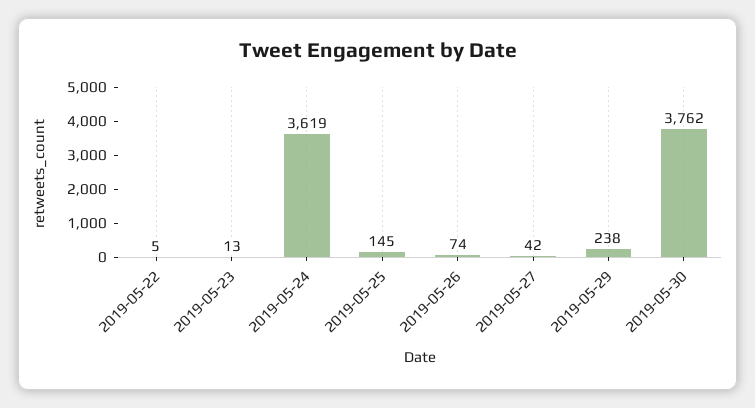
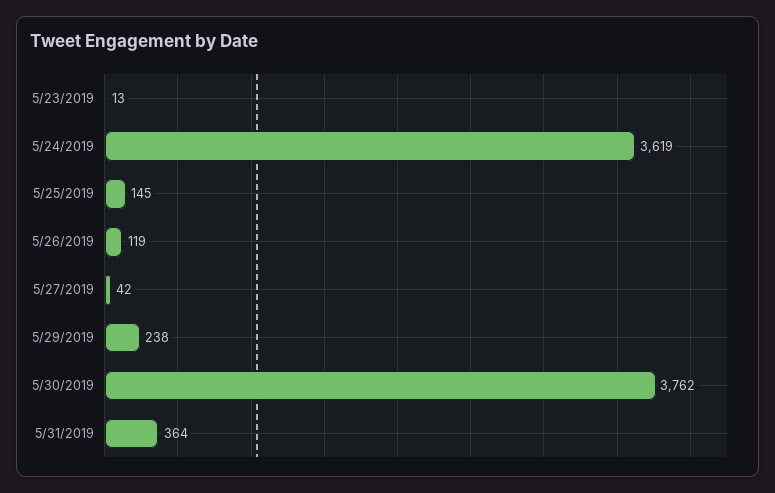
2019-05-22: 5 -> none
2019-05-26: 74 -> 119
5/31/2019: none -> 364

